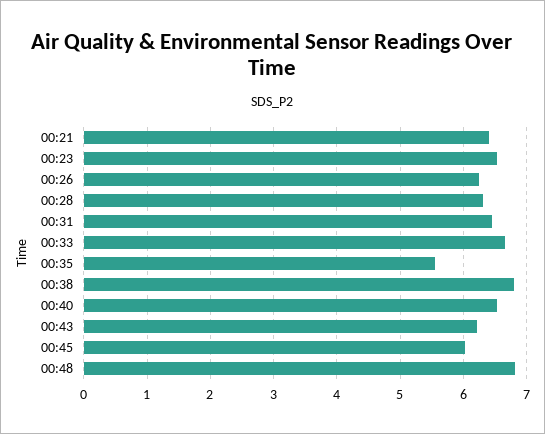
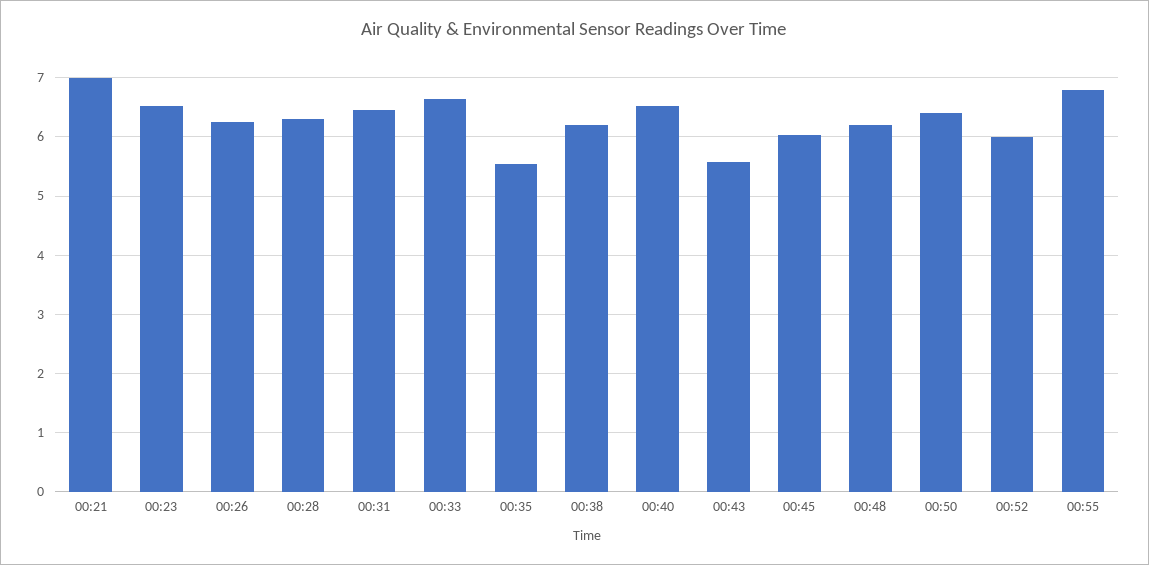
00:21: 6.4 -> 7
00:38: 6.8 -> 6.2
00:43: 6.2 -> 5.6
00:48: 6.8 -> 6.2
00:50: none -> 6.4
00:52: none -> 6
00:55: none -> 6.8

